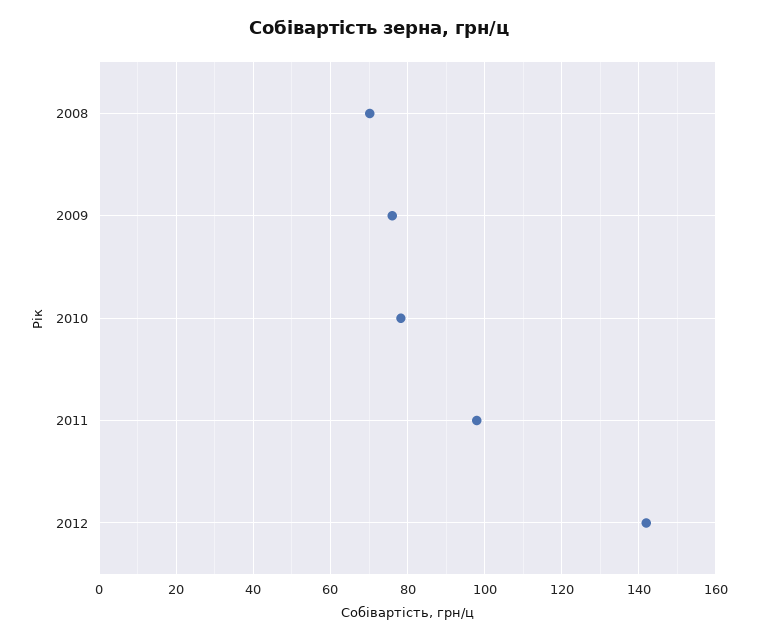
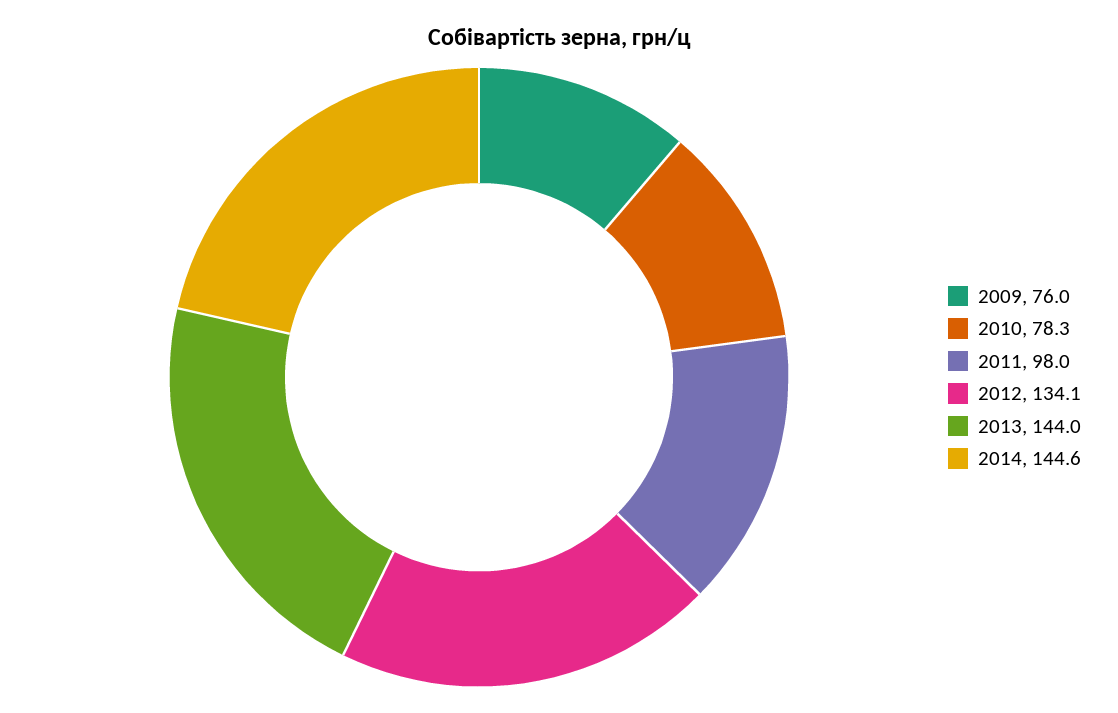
2008: 70 -> none
2012: 142 -> 134.1
2013: none -> 144
2014: none -> 144.6

